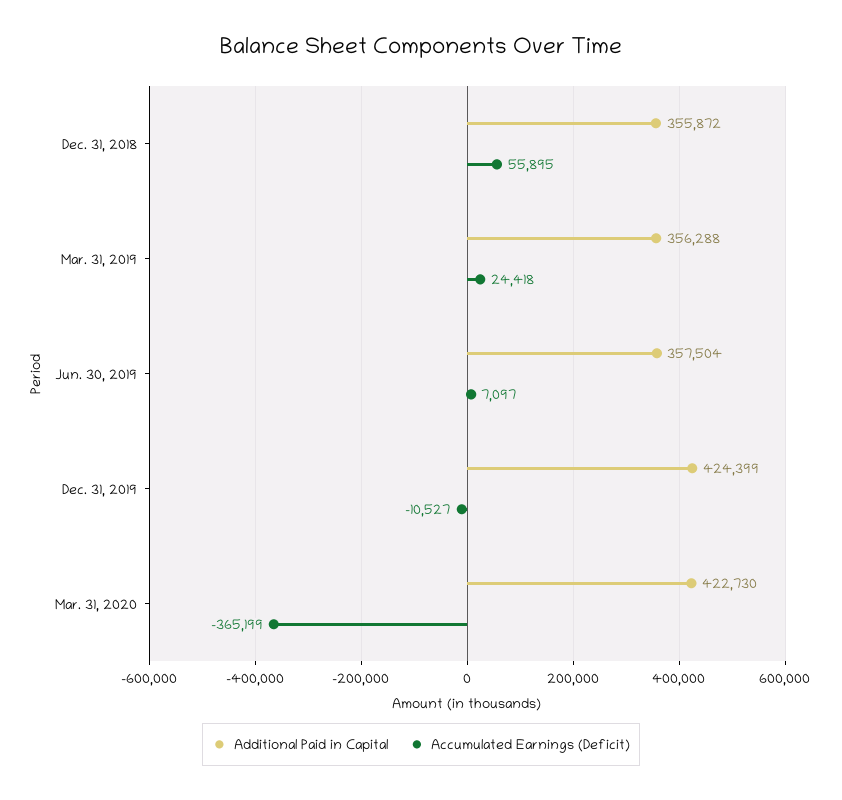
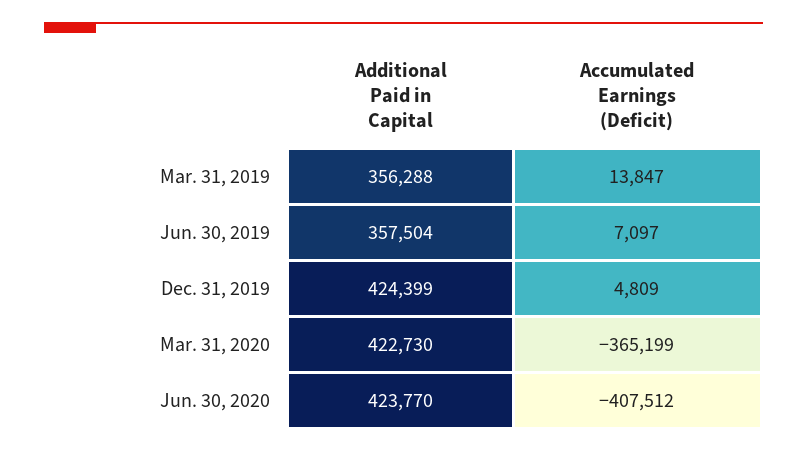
Additional Paid in Capital, Dec. 31, 2018: 355872 -> none
Accumulated Earnings (Deficit), Dec. 31, 2018: 55895 -> none
Accumulated Earnings (Deficit), Mar. 31, 2019: 24418 -> 13847
Accumulated Earnings (Deficit), Dec. 31, 2019: -10527 -> 4809
Additional Paid in Capital, Jun. 30, 2020: none -> 423770
Accumulated Earnings (Deficit), Jun. 30, 2020: none -> -407512

